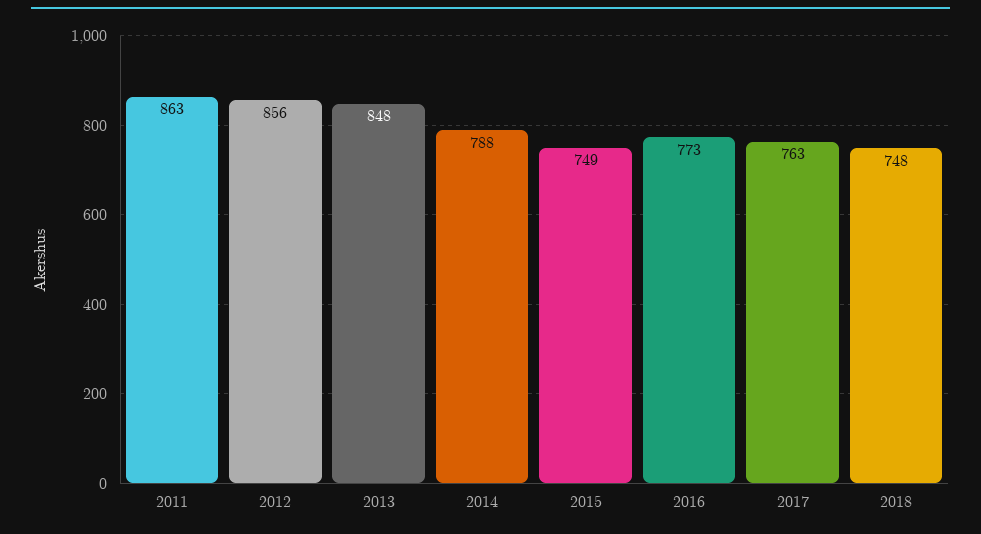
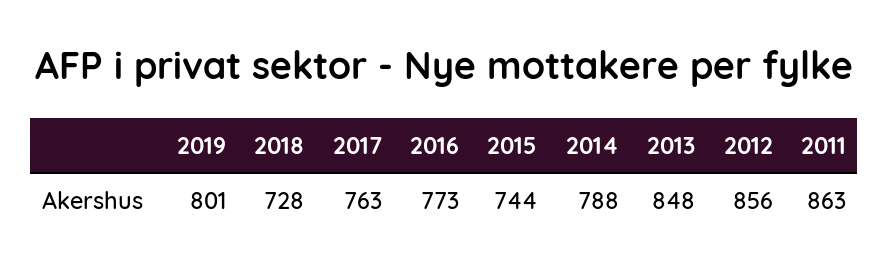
2015: 749 -> 744
2018: 748 -> 728
2019: none -> 801

